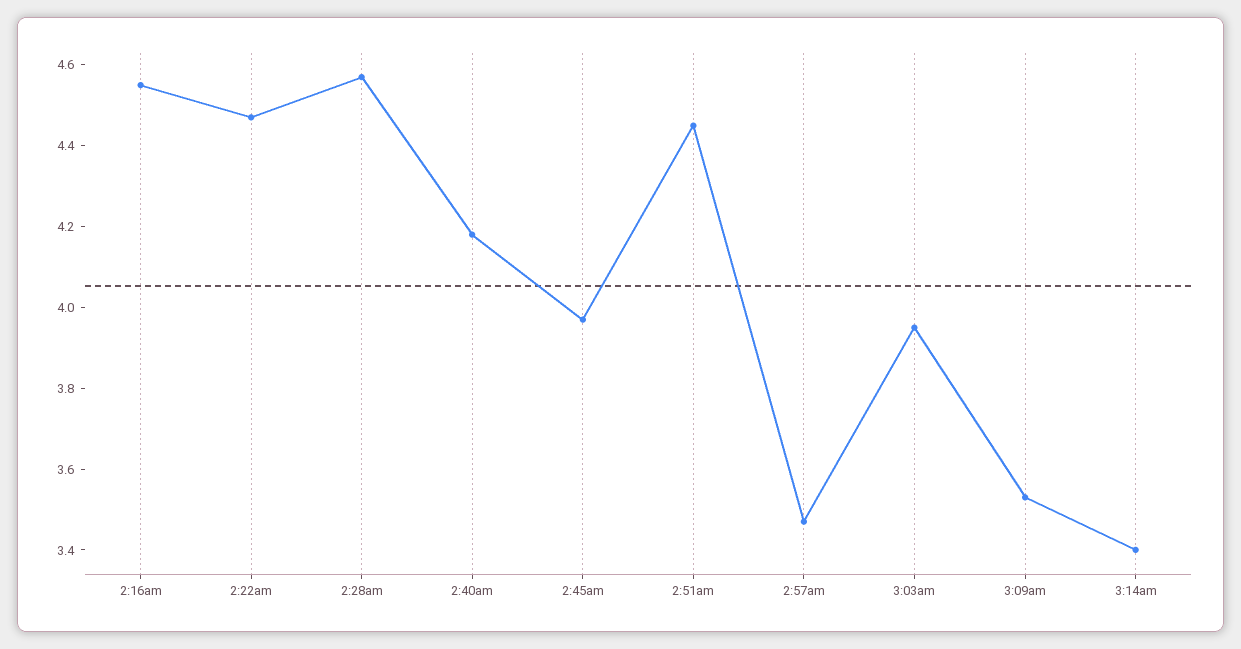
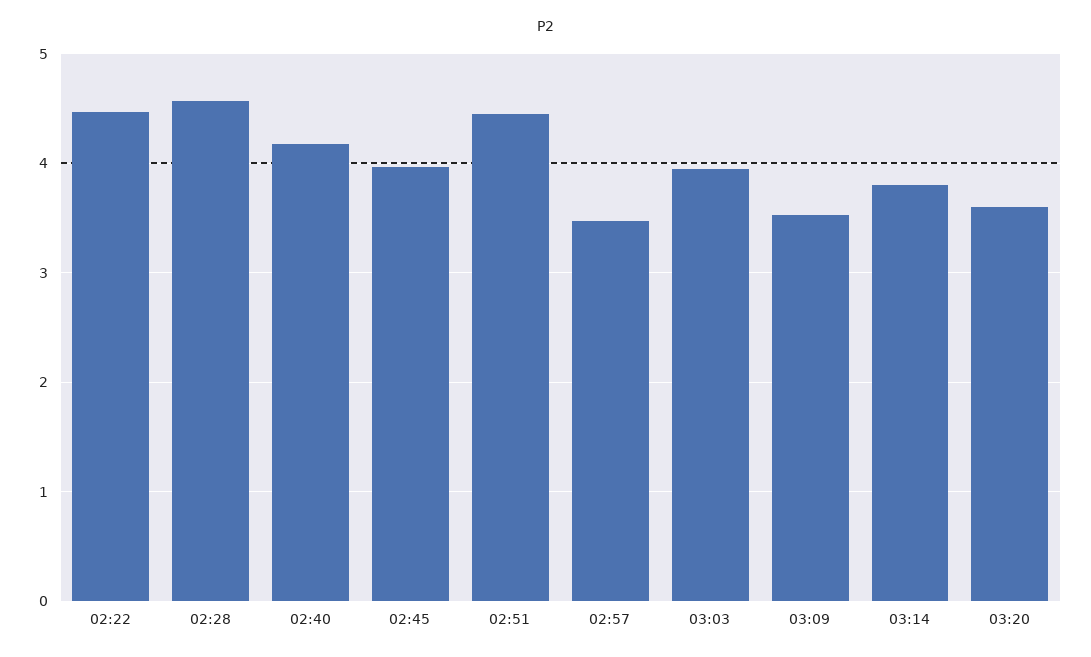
2:16am: 4.55 -> none
3:14am: 3.4 -> 3.8
03:20: none -> 3.6

